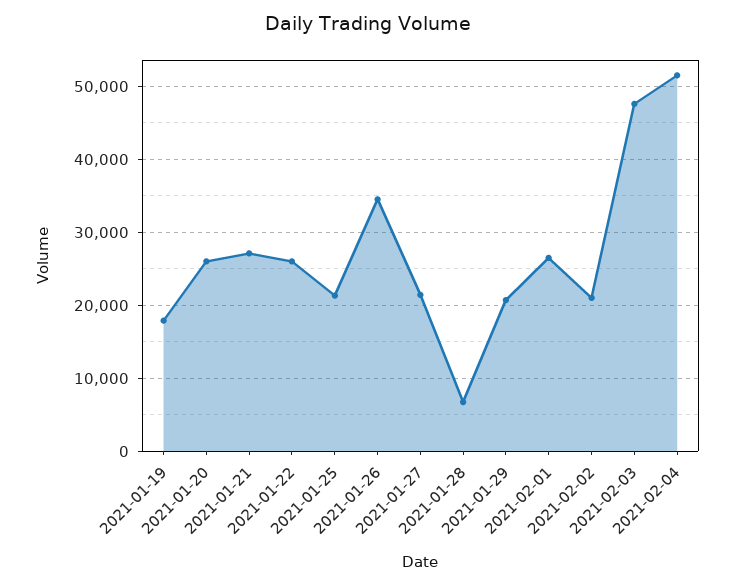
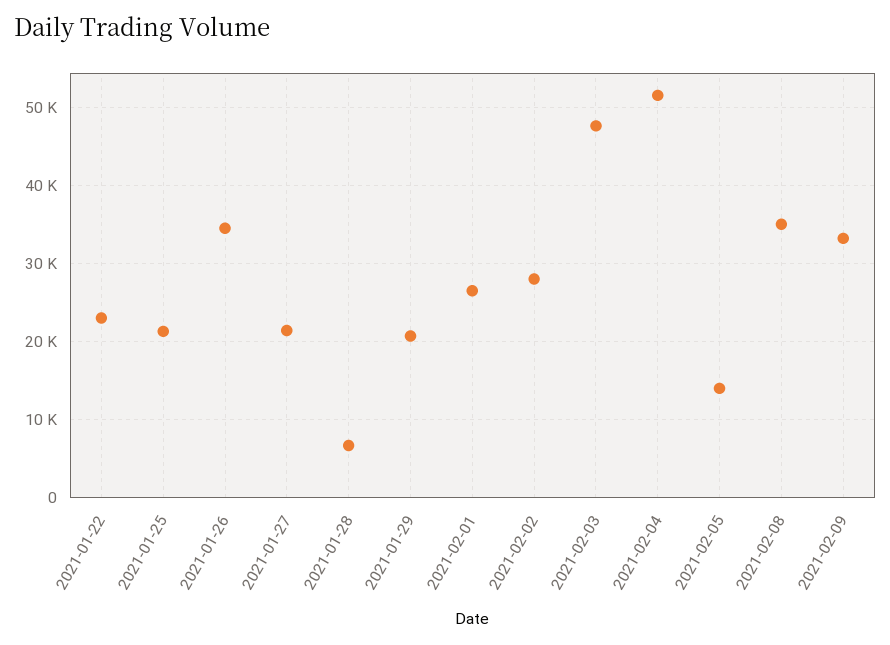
2021-01-19: 18000 -> none
2021-01-20: 26000 -> none
2021-01-21: 27000 -> none
2021-01-22: 26000 -> 23000
2021-02-02: 21000 -> 28000
2021-02-05: none -> 14000
2021-02-08: none -> 35000
2021-02-09: none -> 33000

